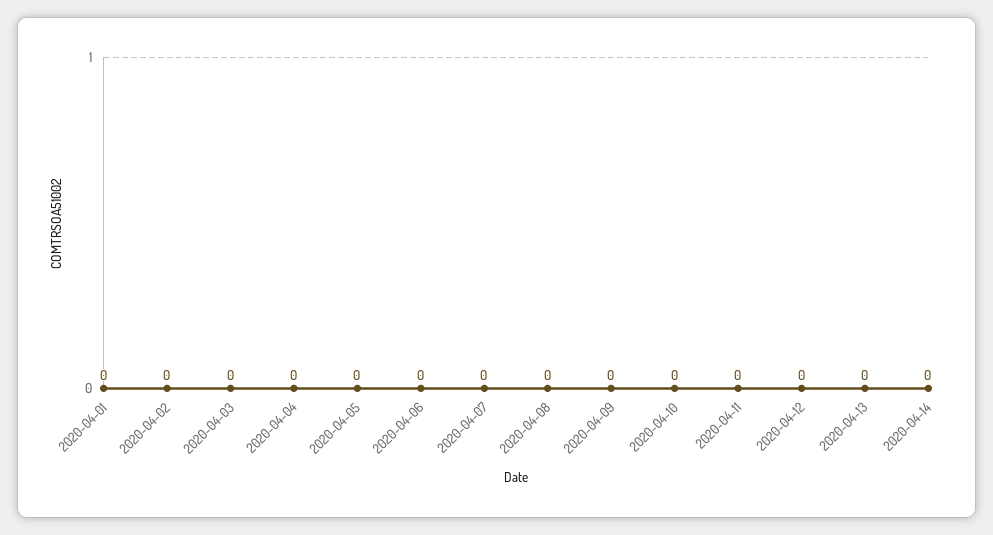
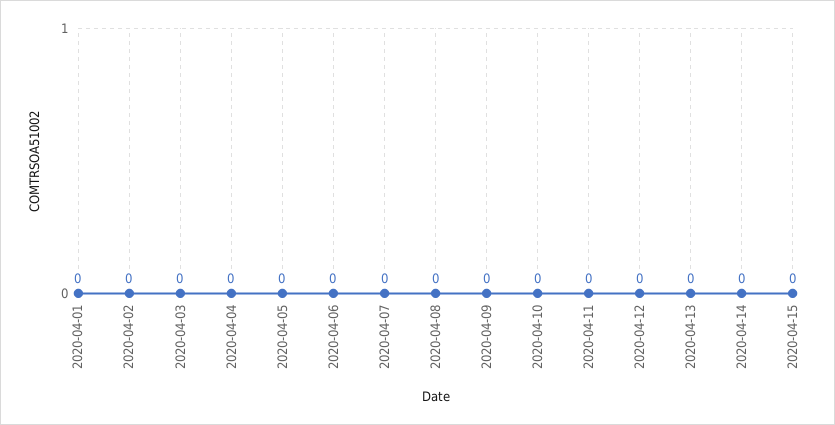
2020-04-15: none -> 0

